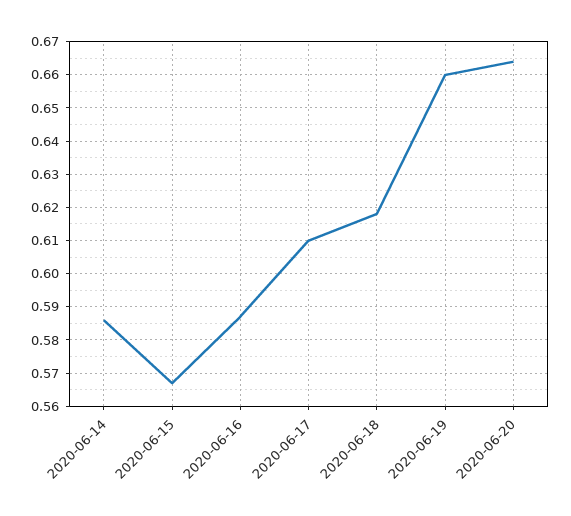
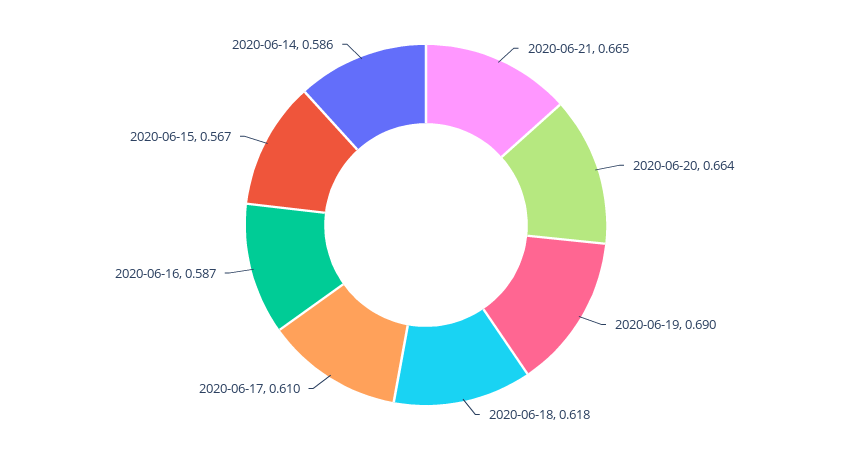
2020-06-19: 0.66 -> 0.69
2020-06-21: none -> 0.665

